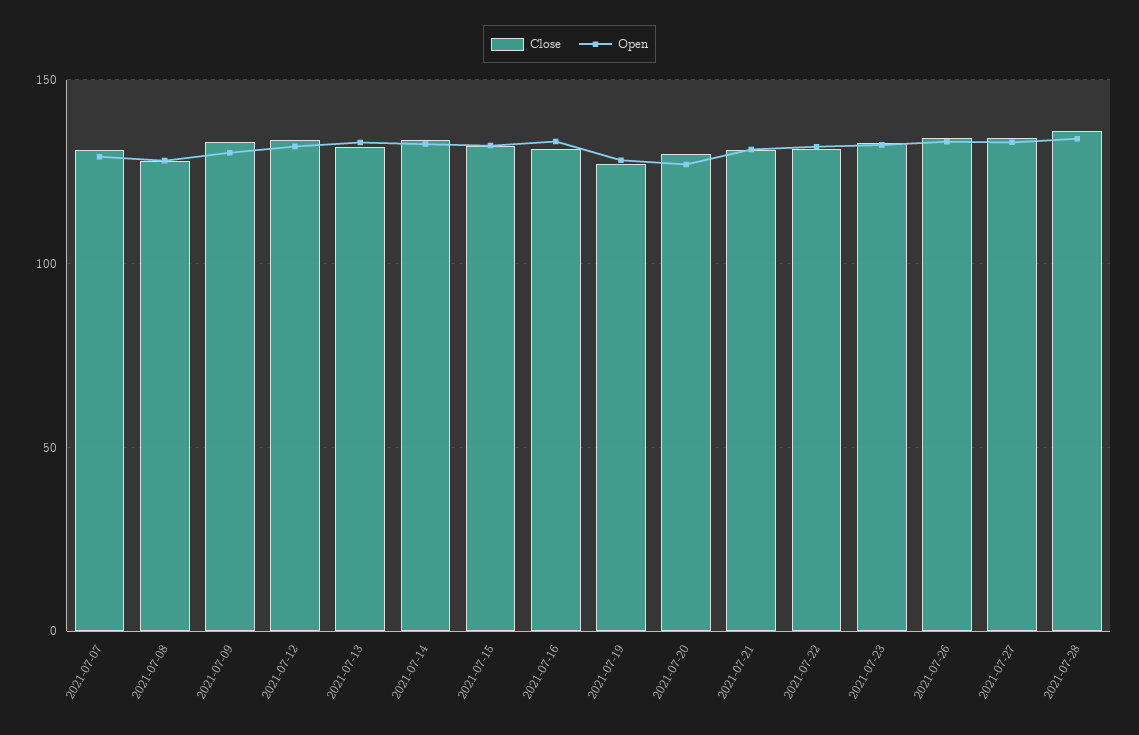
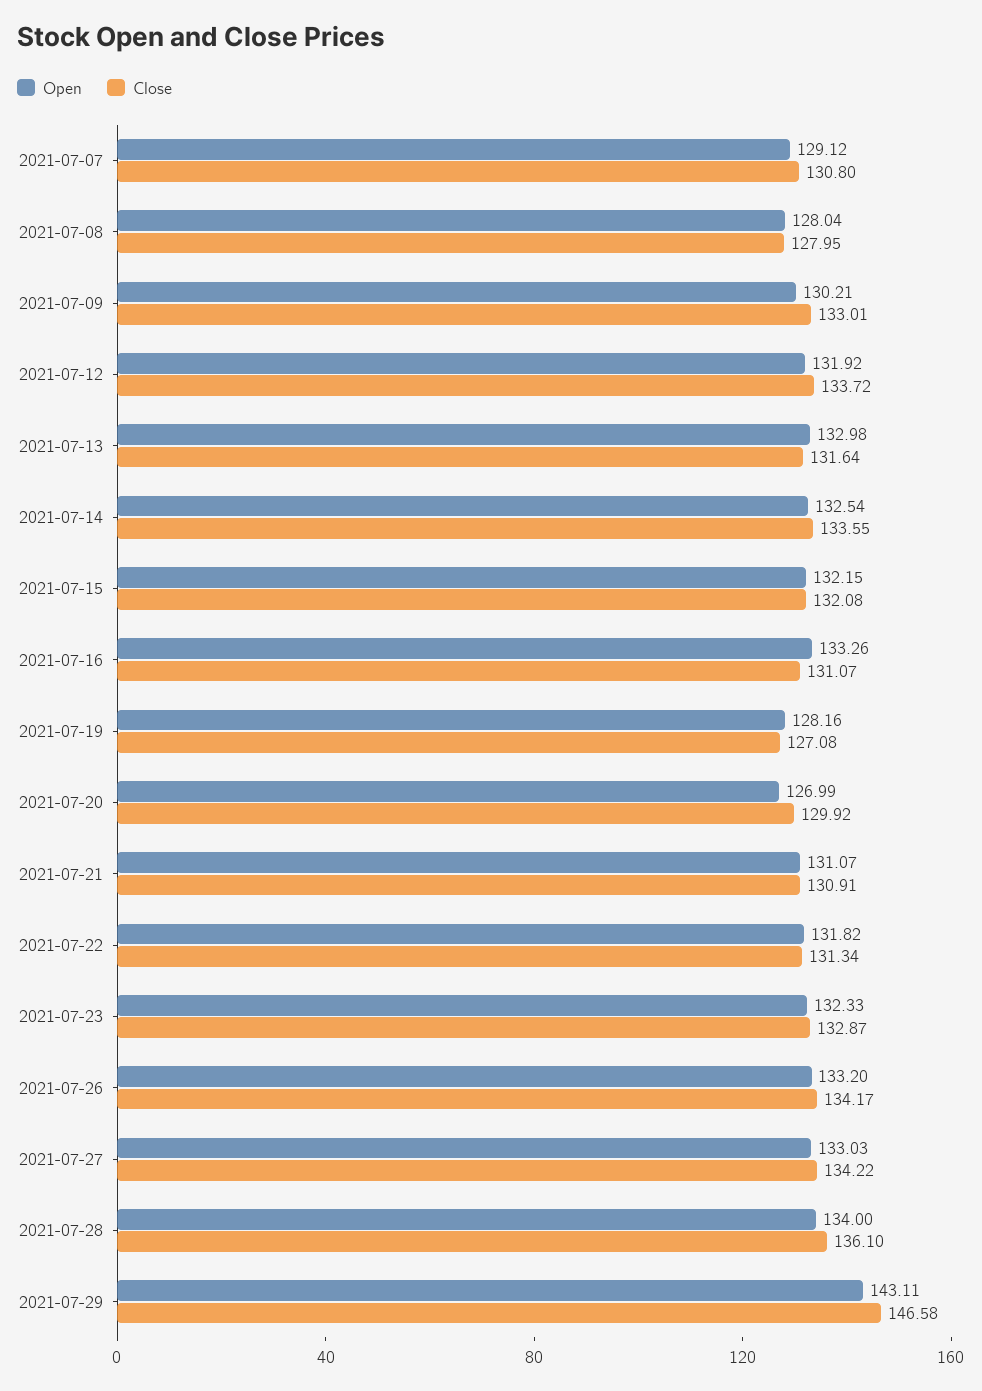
Open, 2021-07-29: none -> 143.11
Close, 2021-07-29: none -> 146.58

